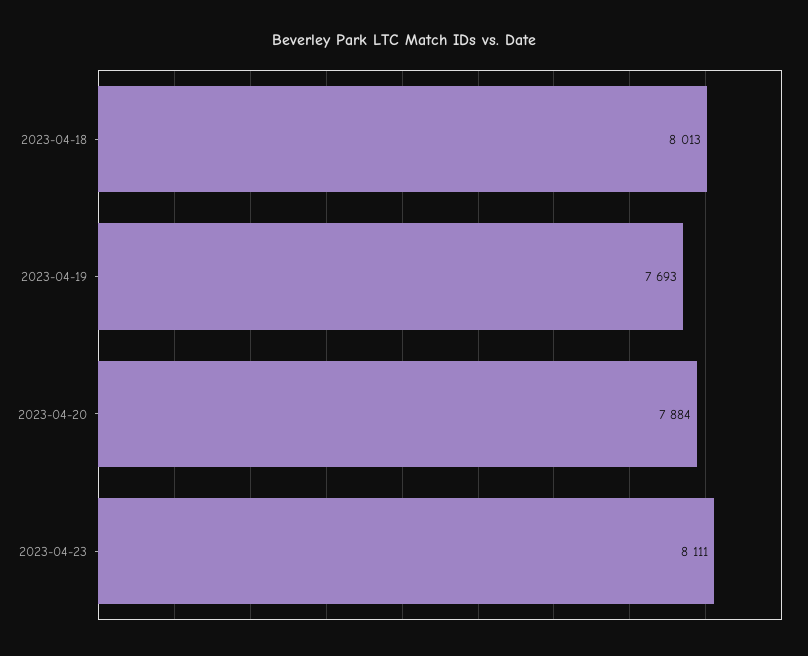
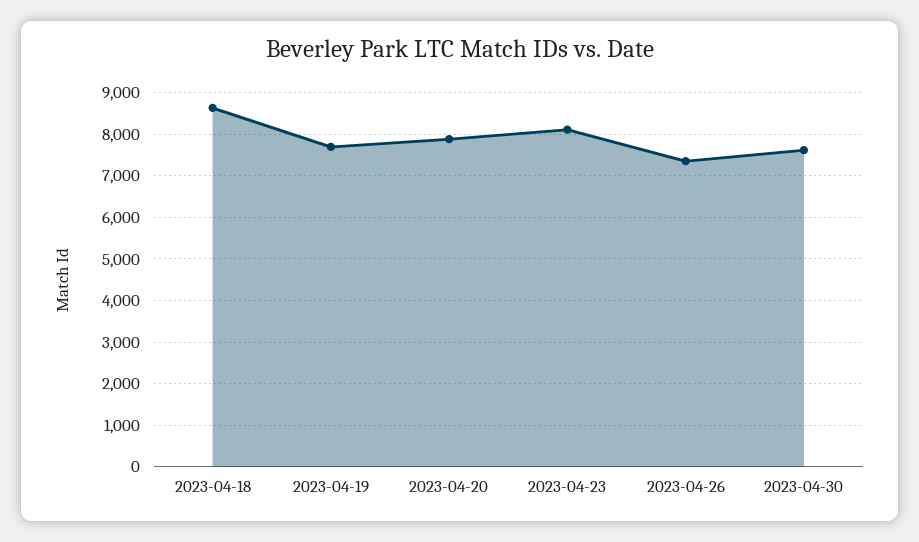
2023-04-18: 8013 -> 8600
2023-04-26: none -> 7400
2023-04-30: none -> 7600

